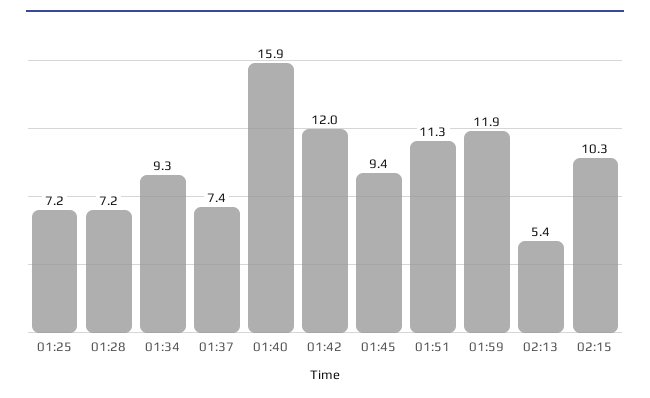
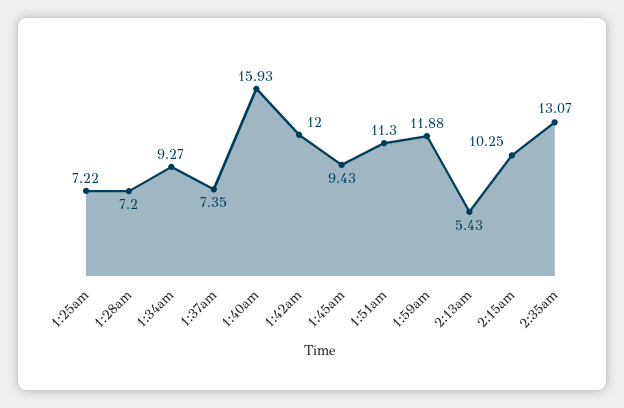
2:35am: none -> 13.07

